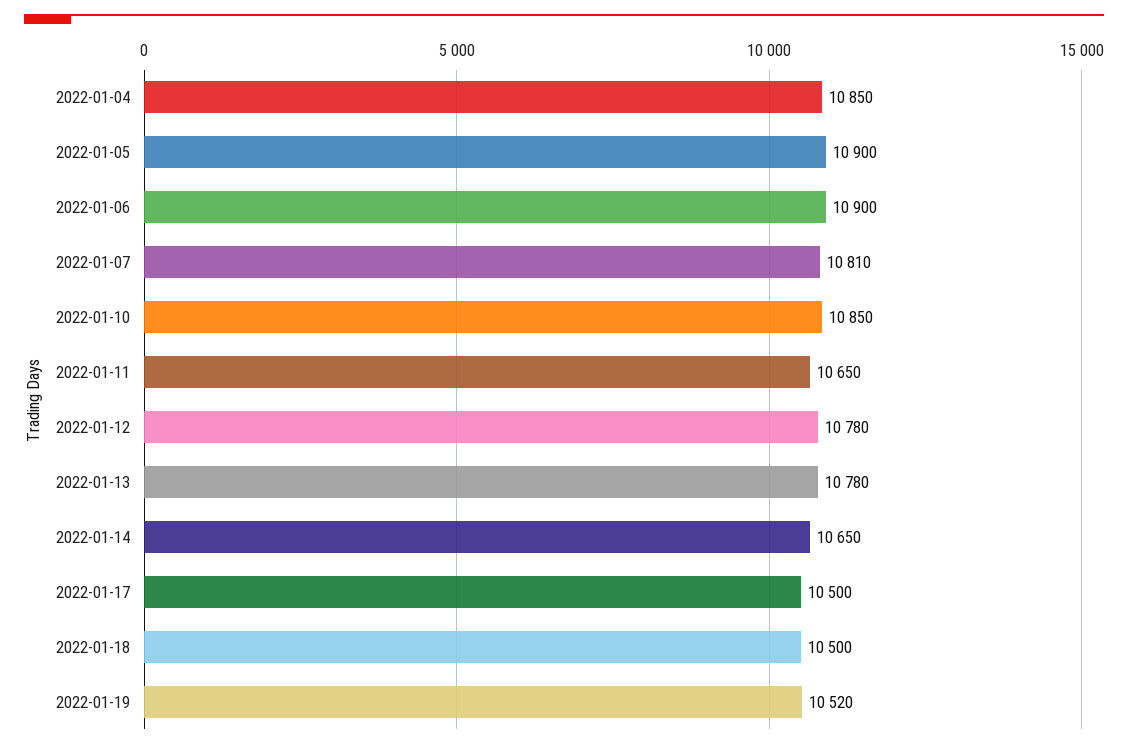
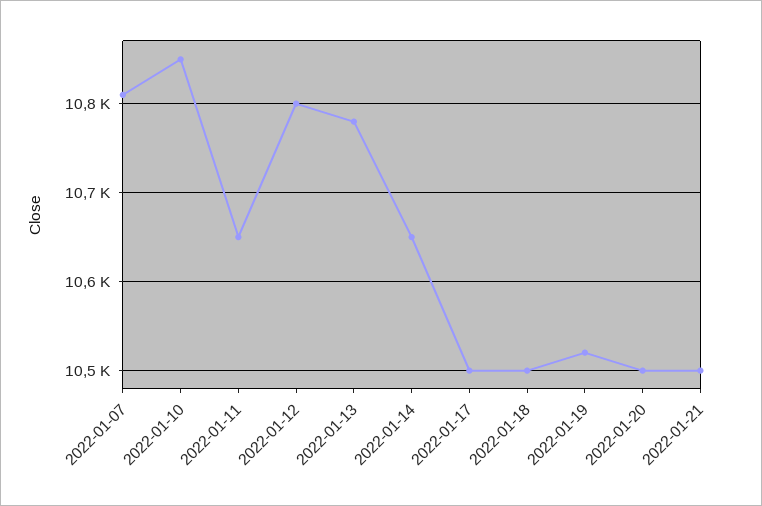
2022-01-04: 10850 -> none
2022-01-05: 10900 -> none
2022-01-06: 10900 -> none
2022-01-12: 10780 -> 10800
2022-01-20: none -> 10500
2022-01-21: none -> 10500

